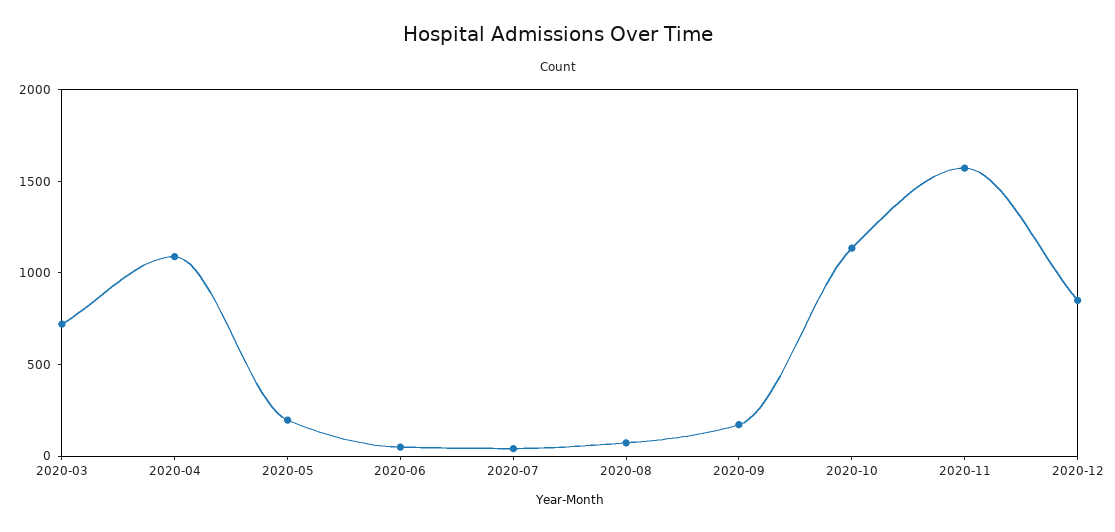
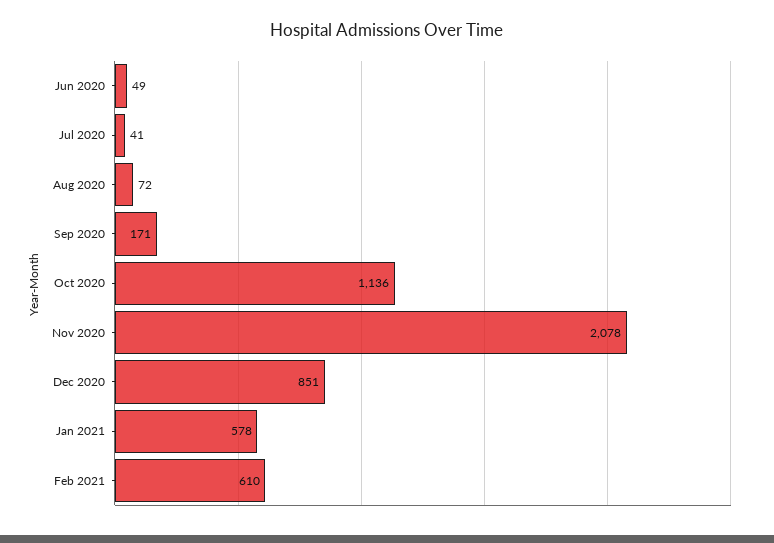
2020-03: 700 -> none
2020-04: 1100 -> none
2020-05: 200 -> none
2020-11: 1600 -> 2078
Jan 2021: none -> 578
Feb 2021: none -> 610

